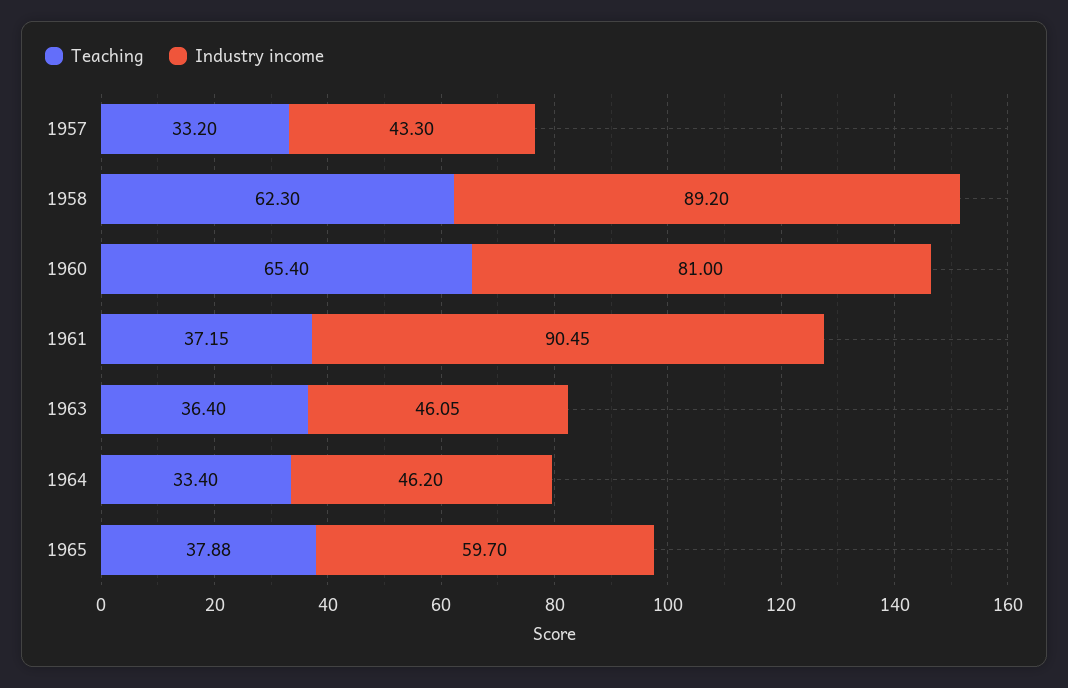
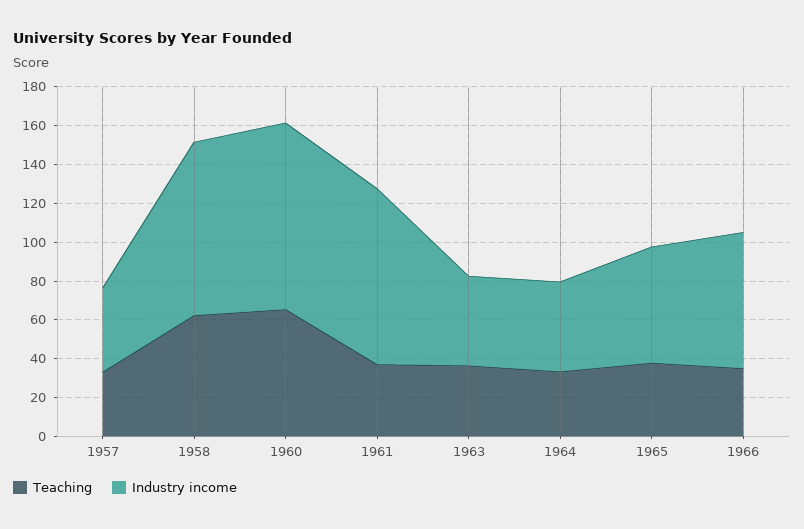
Industry income, 1960: 81 -> 95
Teaching, 1966: none -> 35
Industry income, 1966: none -> 70

